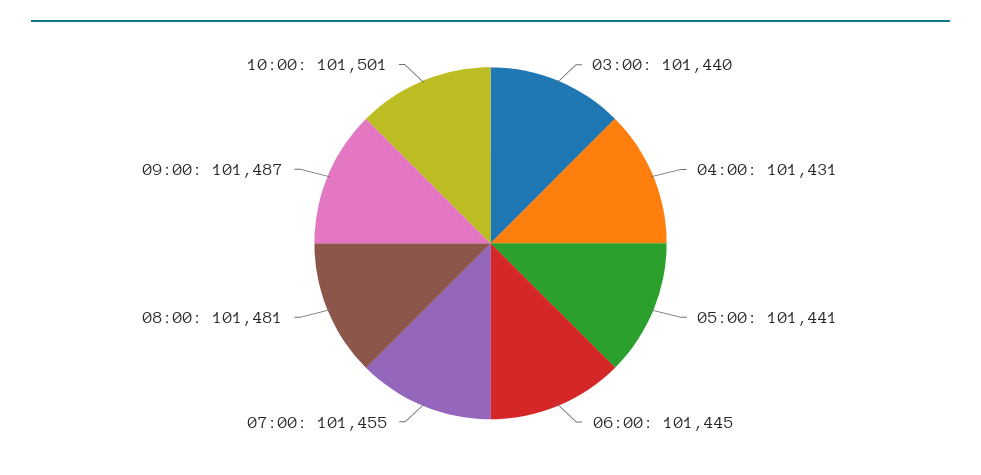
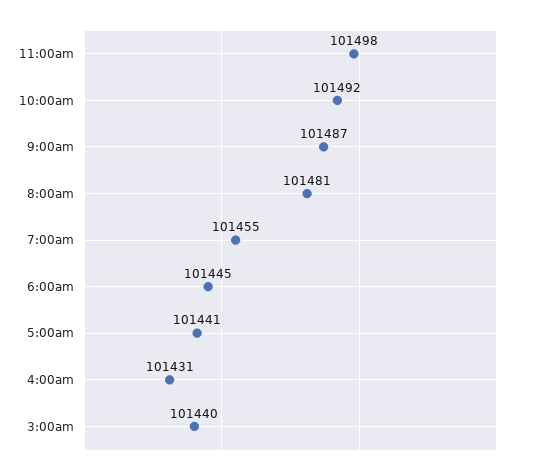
10:00: 101501 -> 101492
11:00am: none -> 101498

